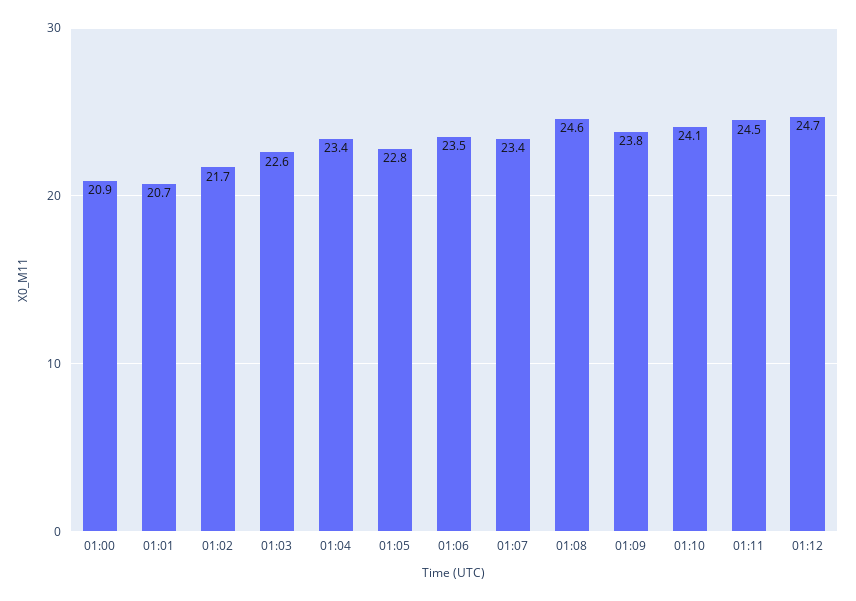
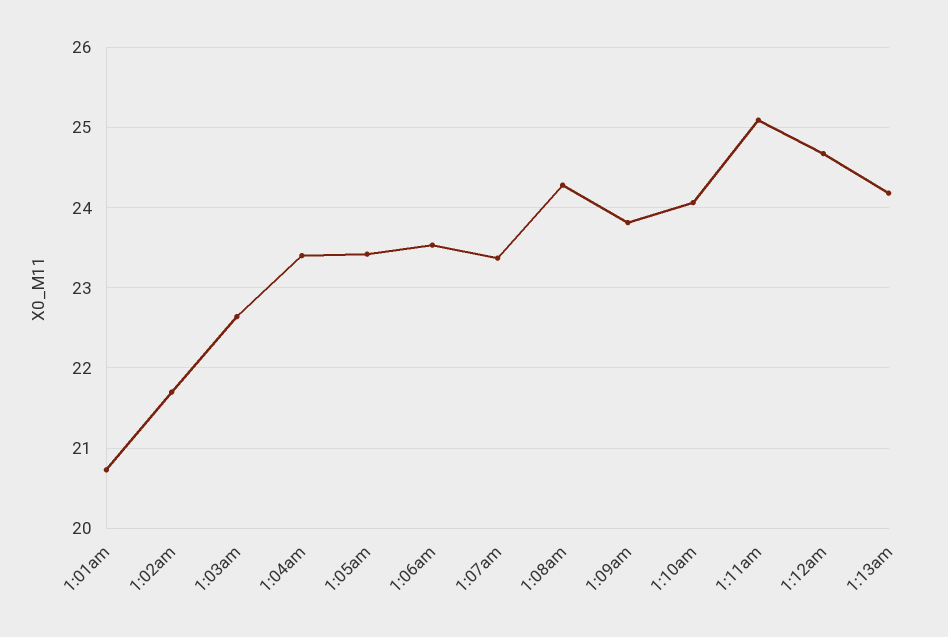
01:00: 20.9 -> none
01:05: 22.8 -> 23.4
01:08: 24.6 -> 24.3
01:11: 24.5 -> 25.1
1:13am: none -> 24.2

